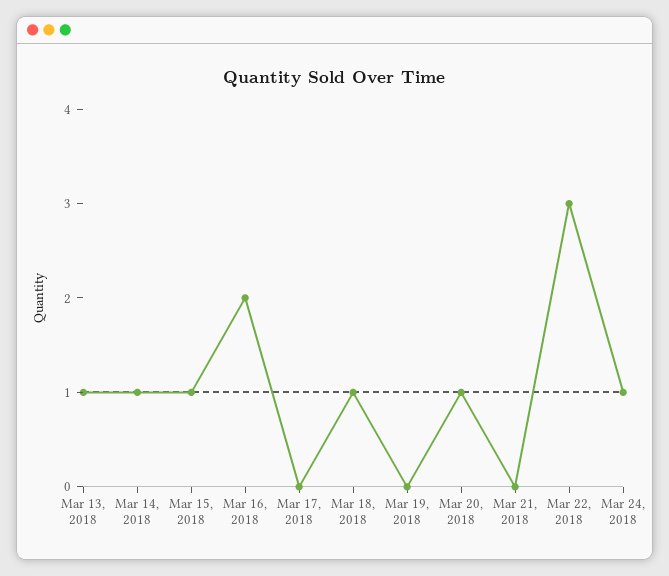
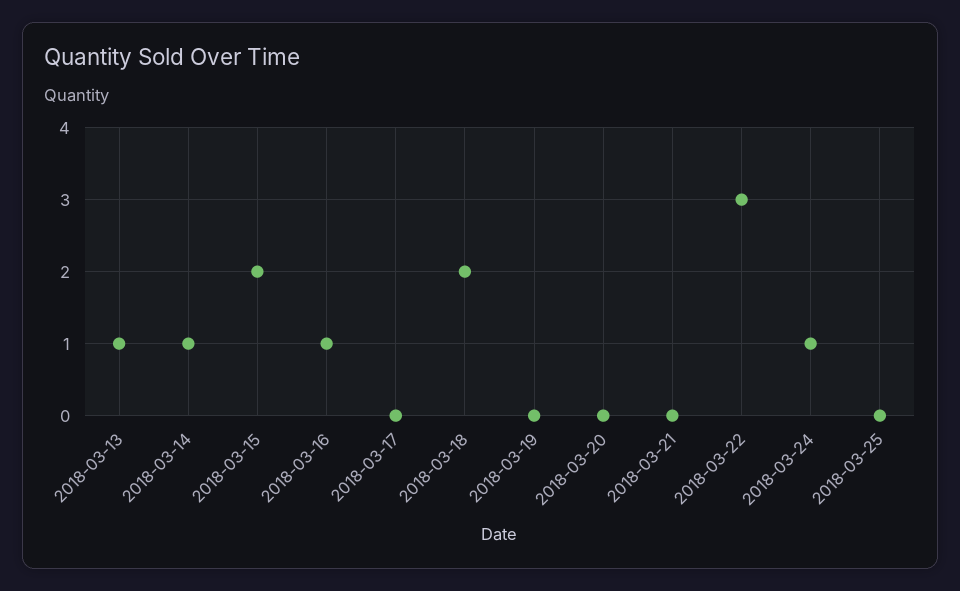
Mar 15, 2018: 1 -> 2
Mar 16, 2018: 2 -> 1
Mar 18, 2018: 1 -> 2
Mar 20, 2018: 1 -> 0
2018-03-25: none -> 0

